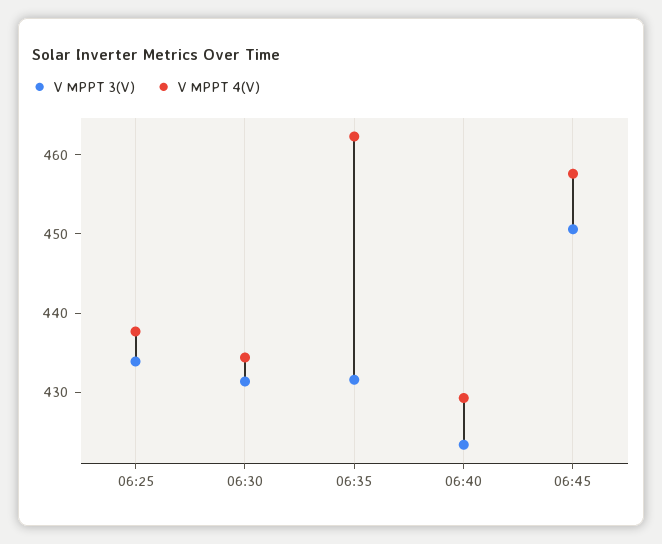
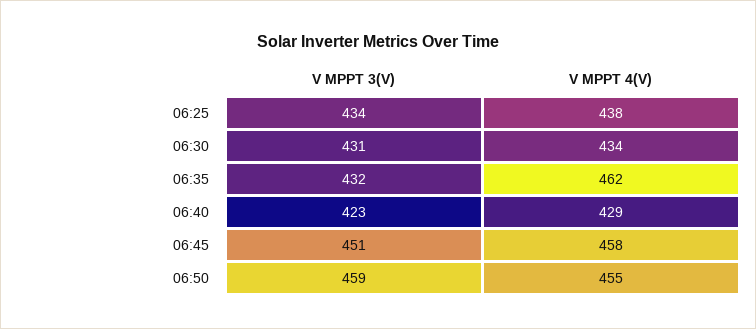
V MPPT 3(V), 06:50: none -> 459
V MPPT 4(V), 06:50: none -> 455

